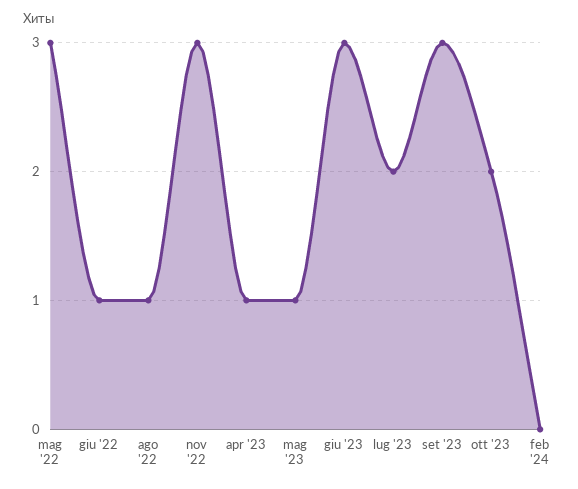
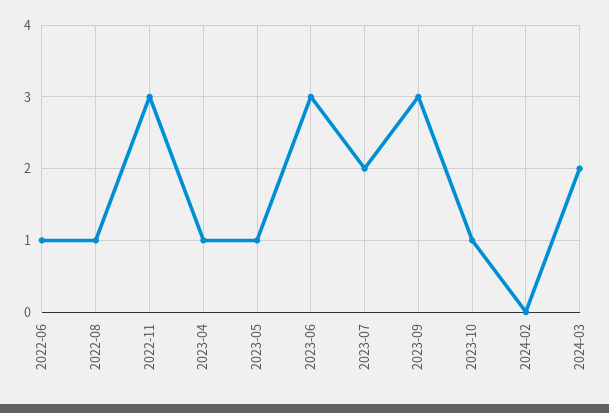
mag '22: 3 -> none
ott '23: 2 -> 1
2024-03: none -> 2

